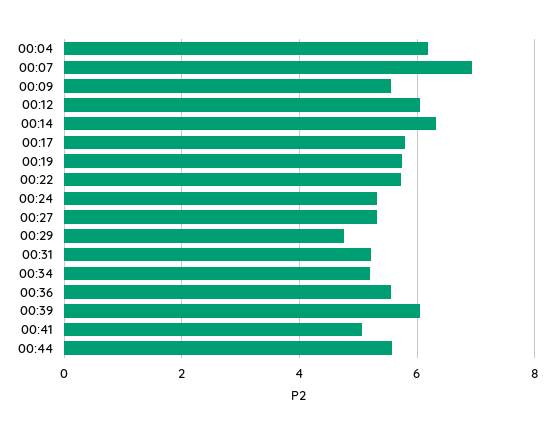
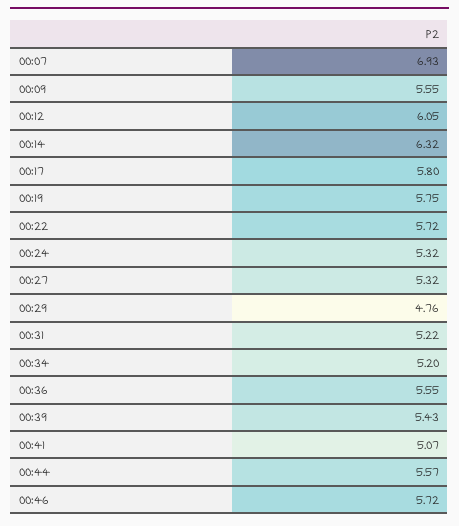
00:04: 6.2 -> none
00:39: 6 -> 5.43
00:46: none -> 5.72

